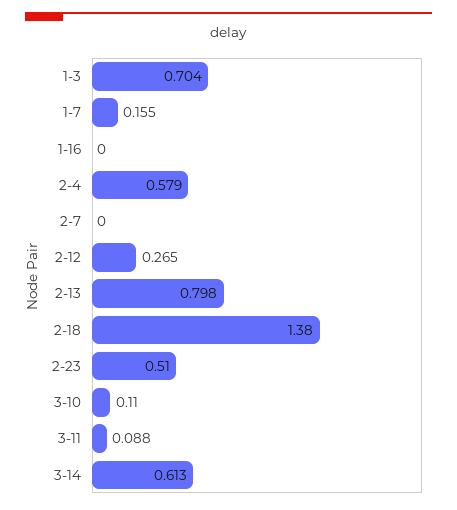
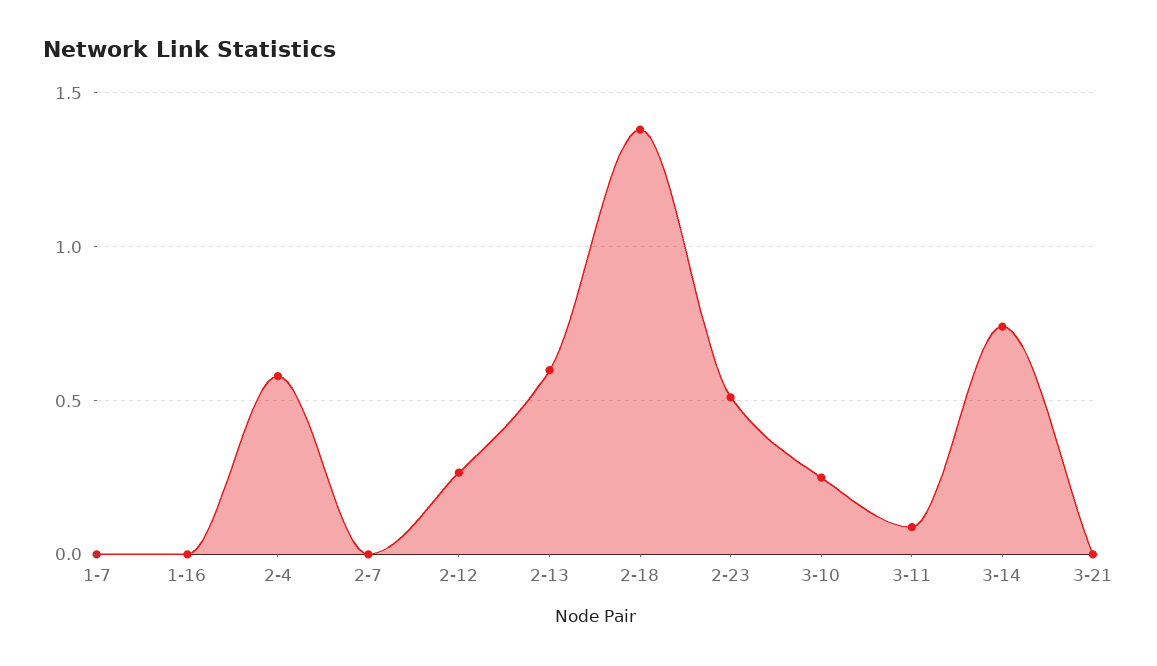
1-3: 0.704 -> none
1-7: 0.155 -> 0
2-13: 0.798 -> 0.6
3-10: 0.11 -> 0.25
3-14: 0.613 -> 0.75
3-21: none -> 0

